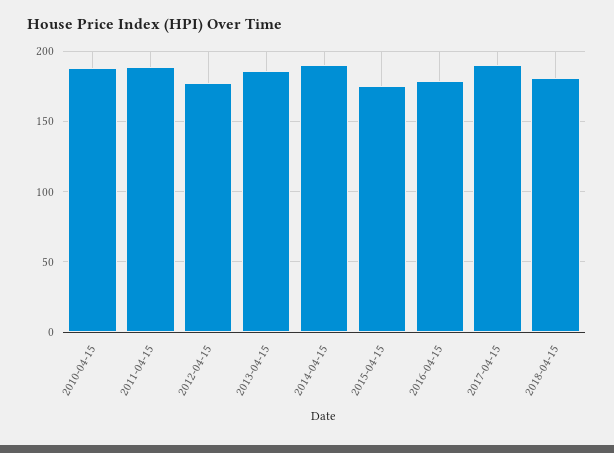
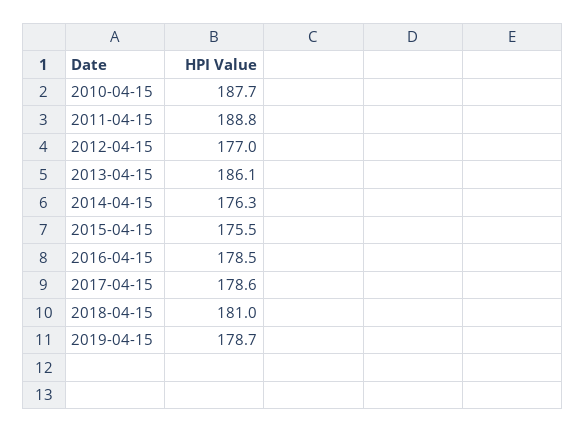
2014-04-15: 190 -> 176.3
2017-04-15: 190 -> 178.6
2019-04-15: none -> 178.7

